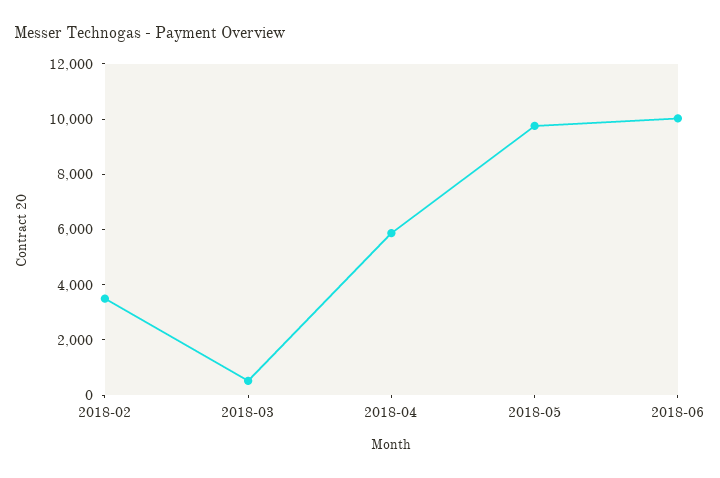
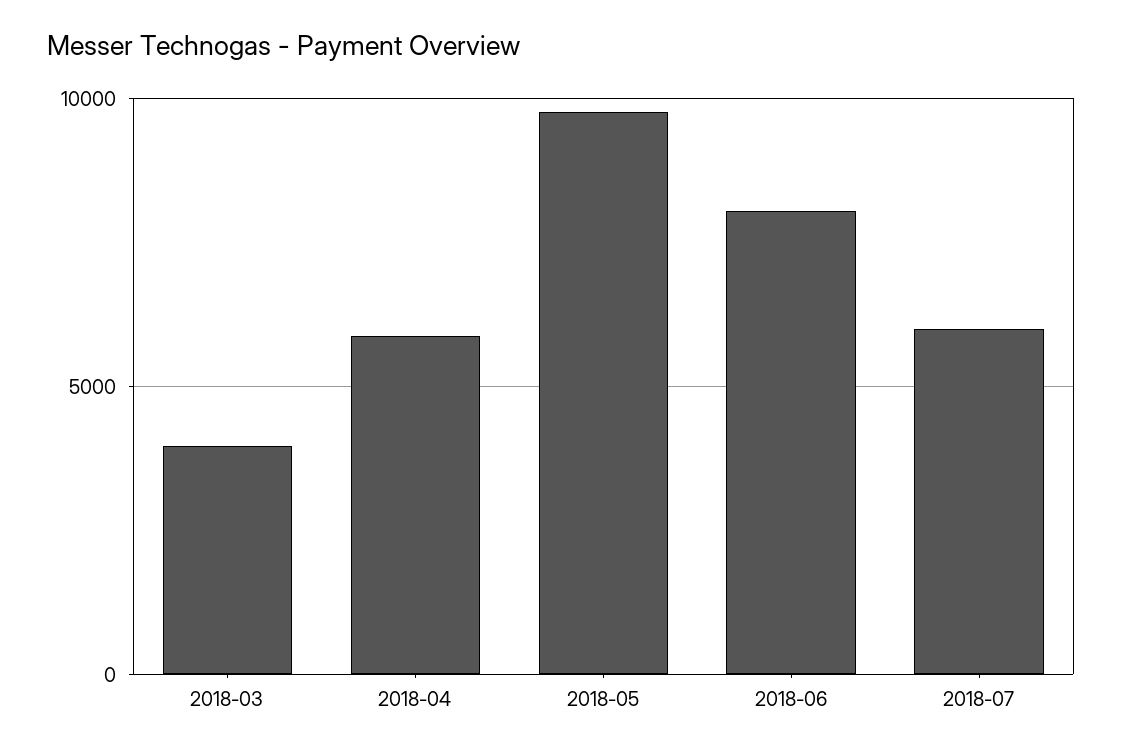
2018-02: 3500 -> none
2018-03: 500 -> 4000
2018-06: 10000 -> 8000
2018-07: none -> 6000

